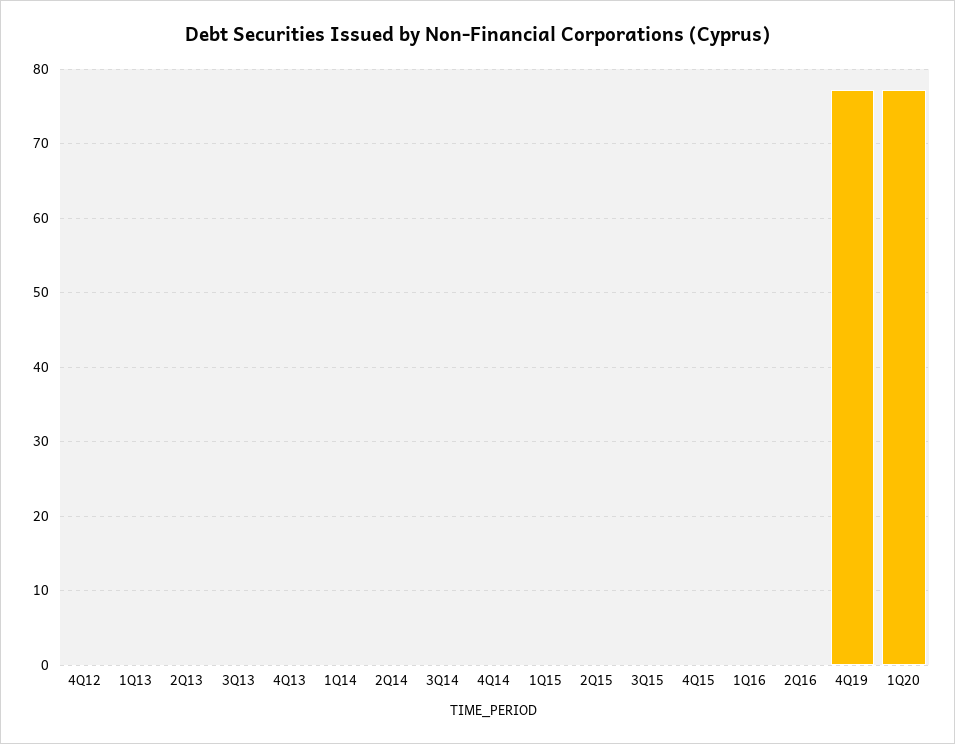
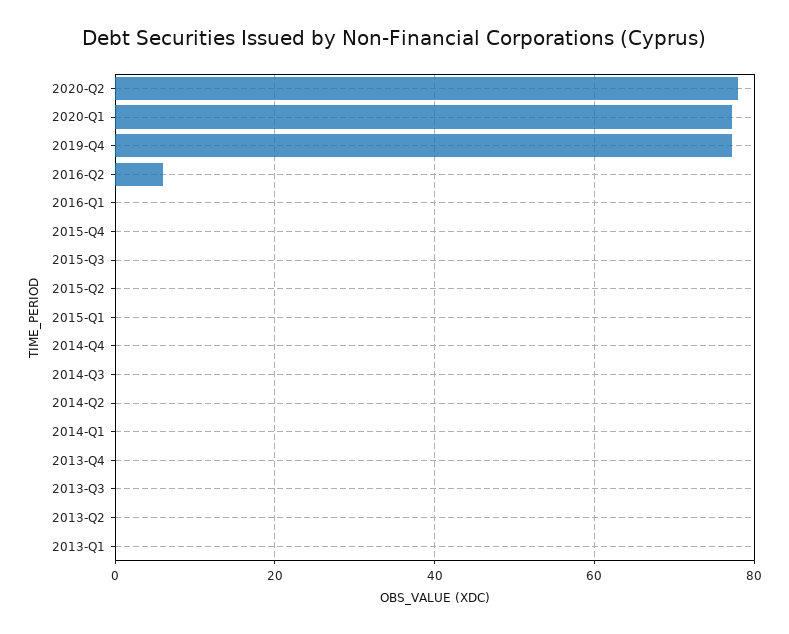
4Q12: 0 -> none
2Q16: 0 -> 6
2020-Q2: none -> 78

